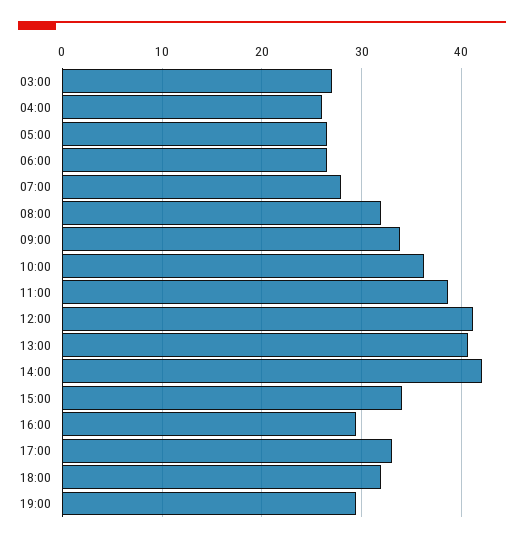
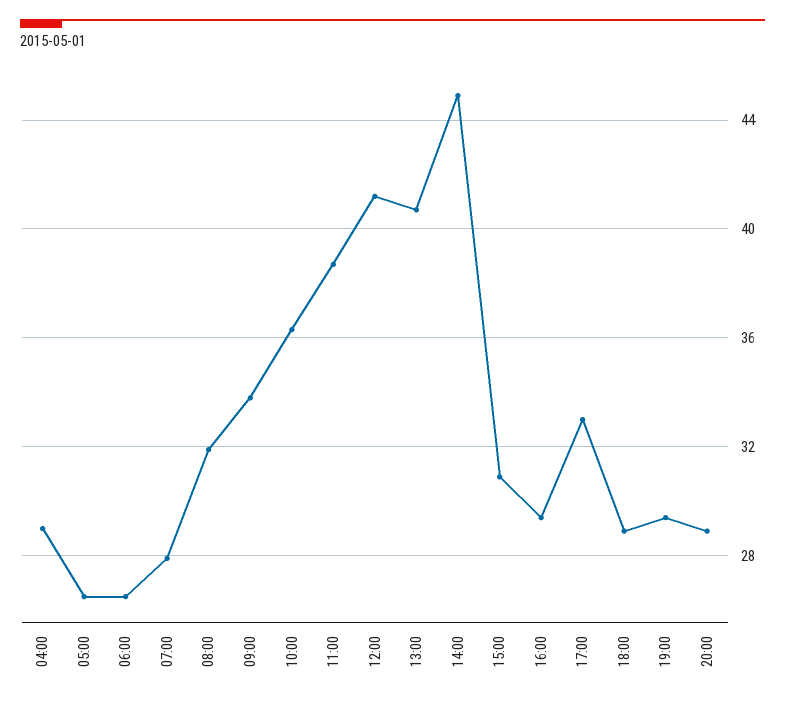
03:00: 27 -> none
04:00: 26 -> 29
14:00: 42 -> 45
15:00: 34 -> 31
18:00: 32 -> 29
20:00: none -> 29

